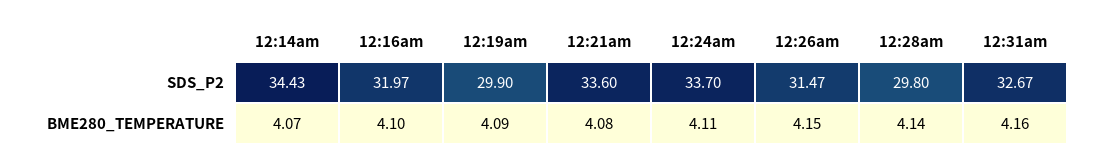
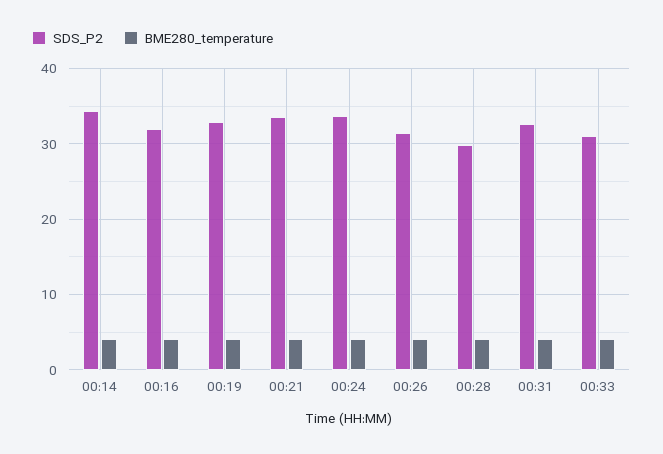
SDS_P2, 12:19am: 29.9 -> 33
SDS_P2, 00:33: none -> 31
BME280_TEMPERATURE, 00:33: none -> 4

